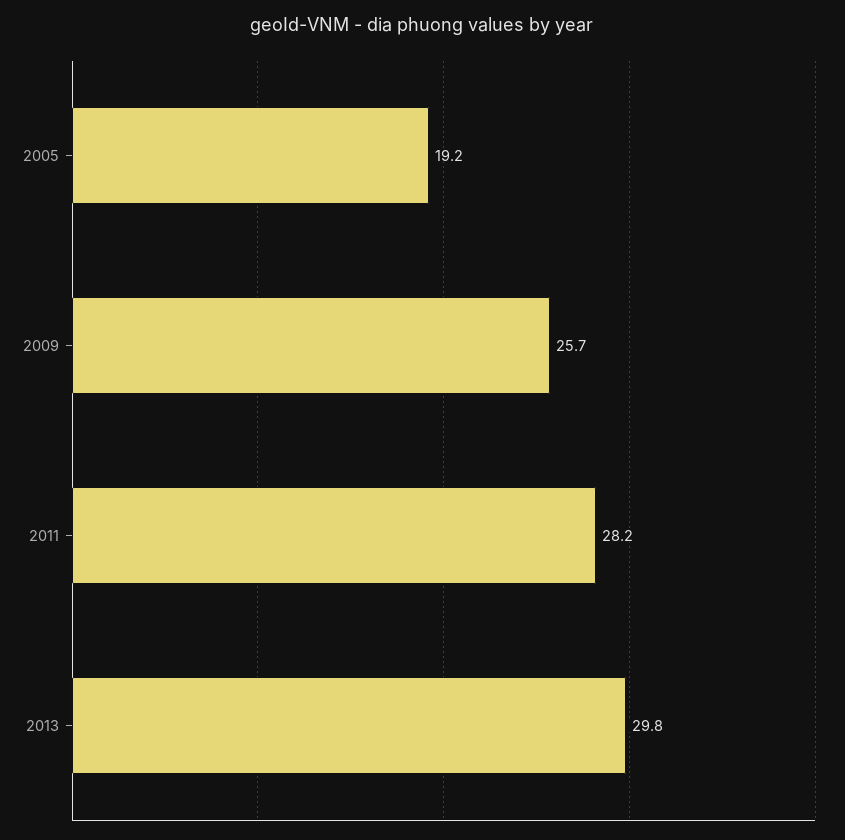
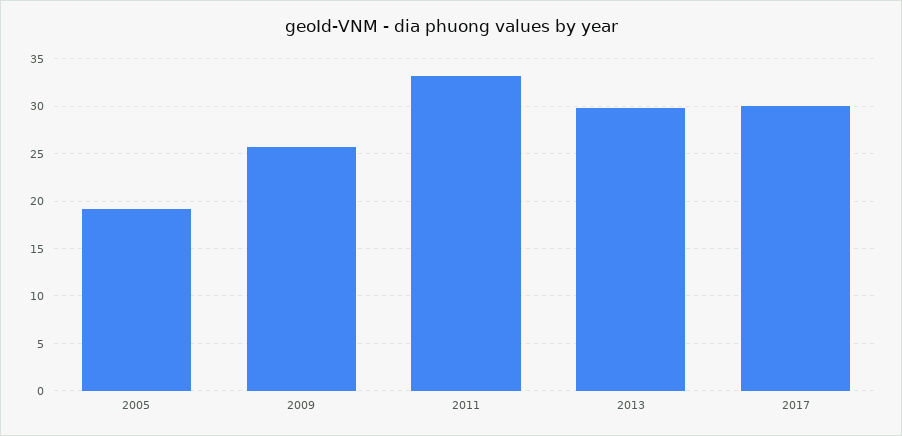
2011: 28.2 -> 33
2017: none -> 30

